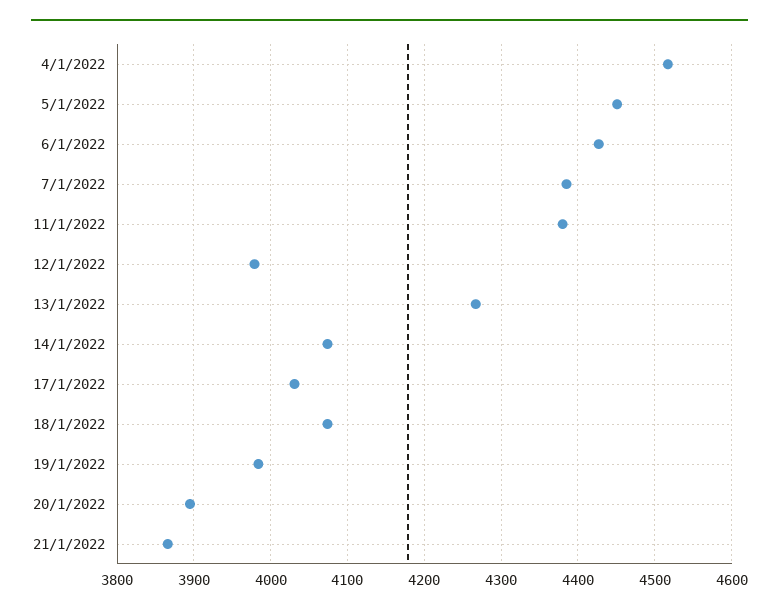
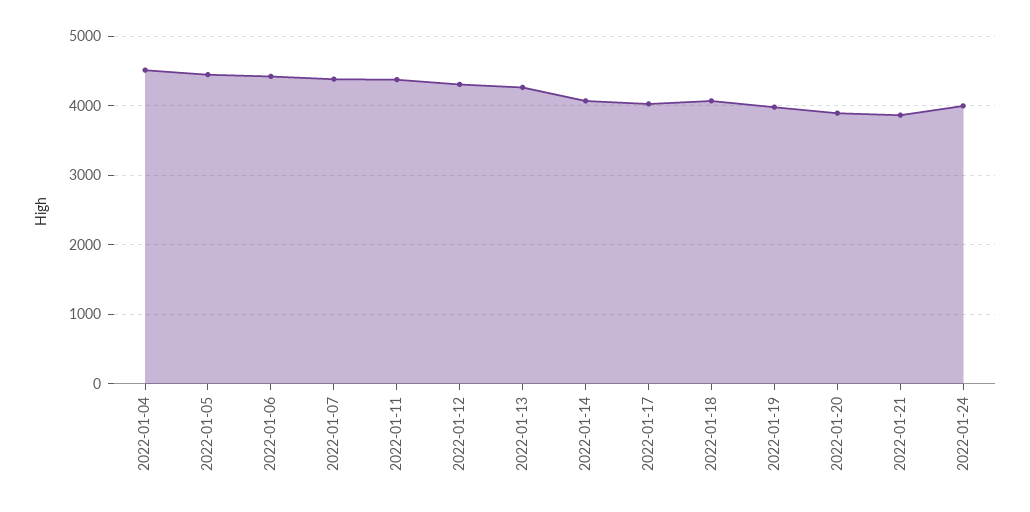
12/1/2022: 3980 -> 4300
2022-01-24: none -> 4000

